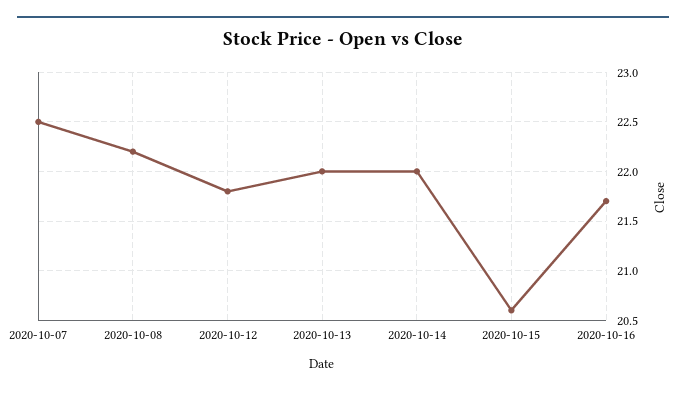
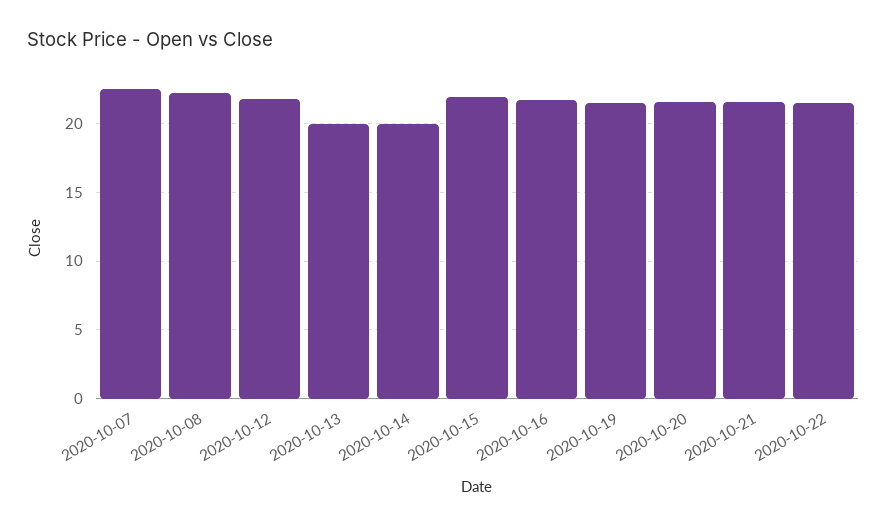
2020-10-13: 22 -> 20
2020-10-14: 22 -> 20
2020-10-15: 20.6 -> 22
2020-10-19: none -> 21.5
2020-10-20: none -> 21.5
2020-10-21: none -> 21.5
2020-10-22: none -> 21.5

